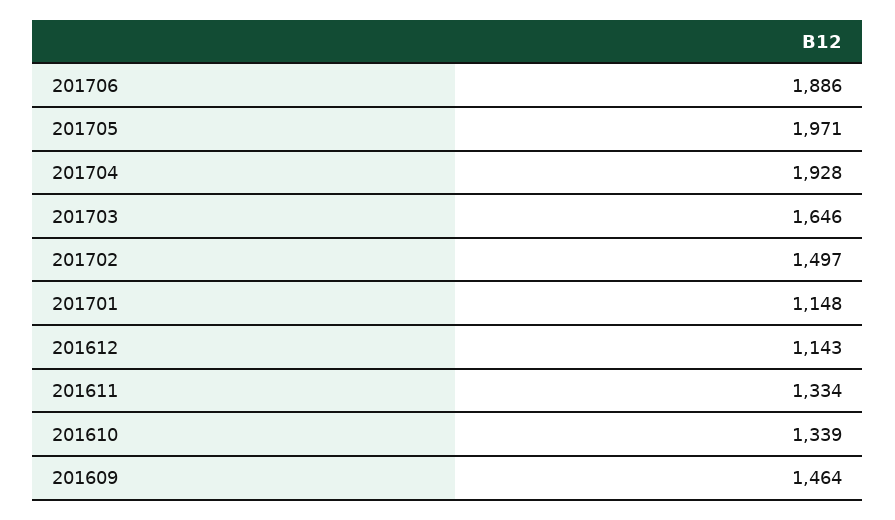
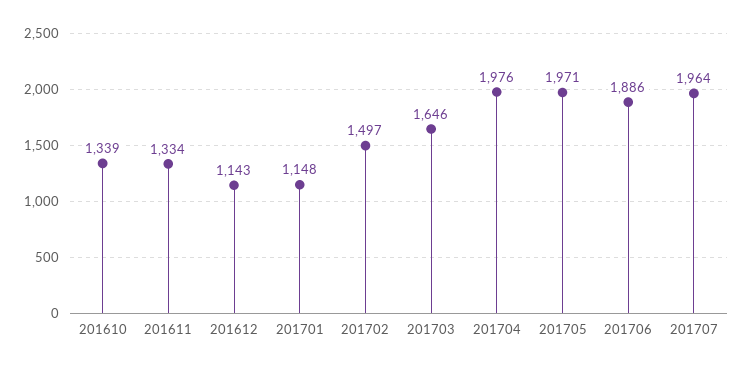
201704: 1928 -> 1976
201609: 1464 -> none
201707: none -> 1964

